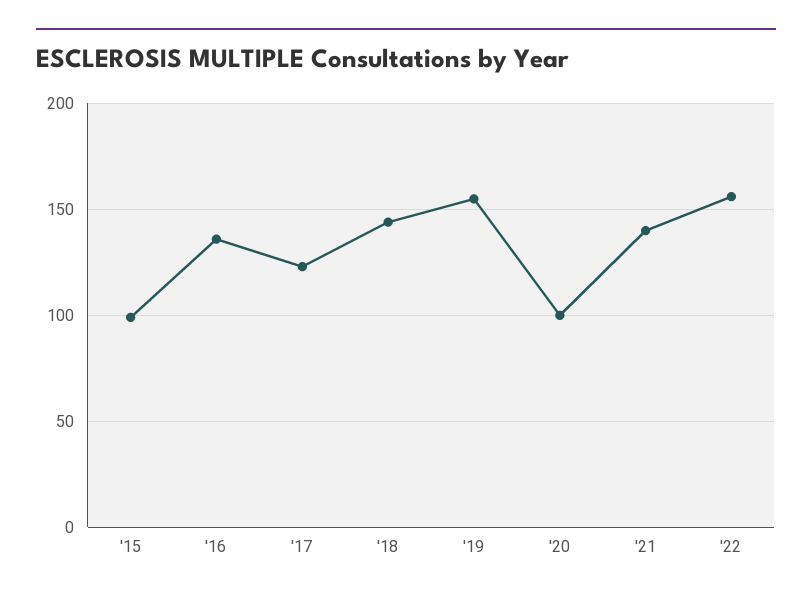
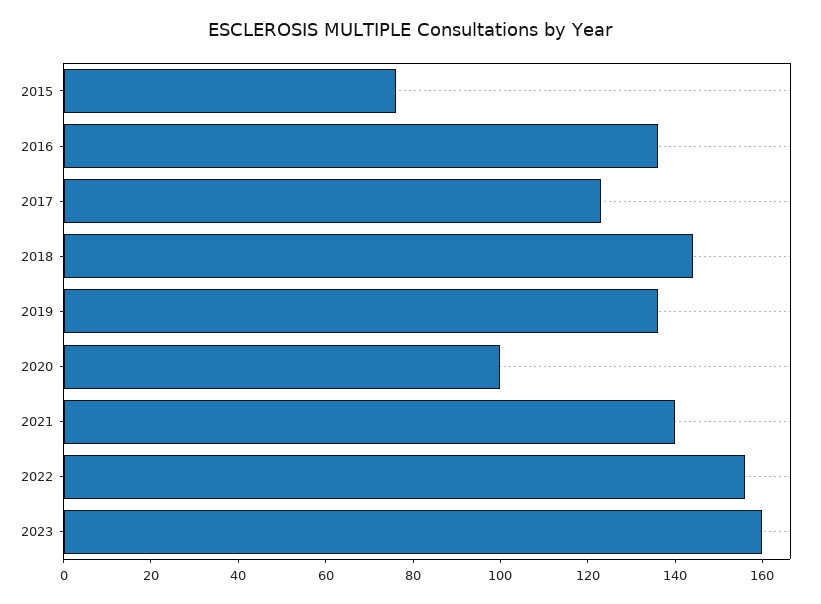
'15: 100 -> 75
'19: 155 -> 135
2023: none -> 160

